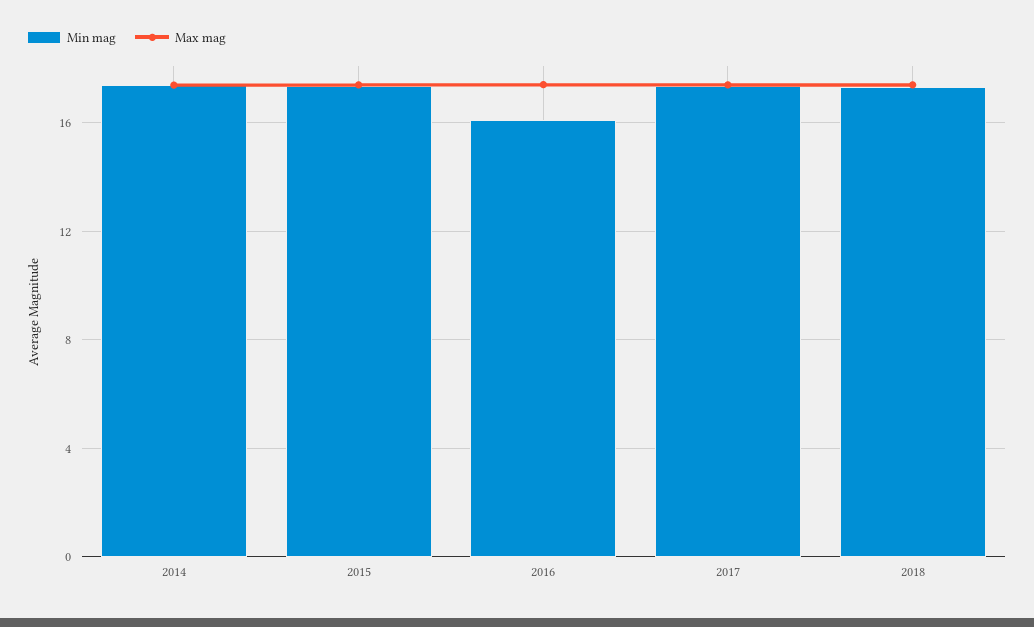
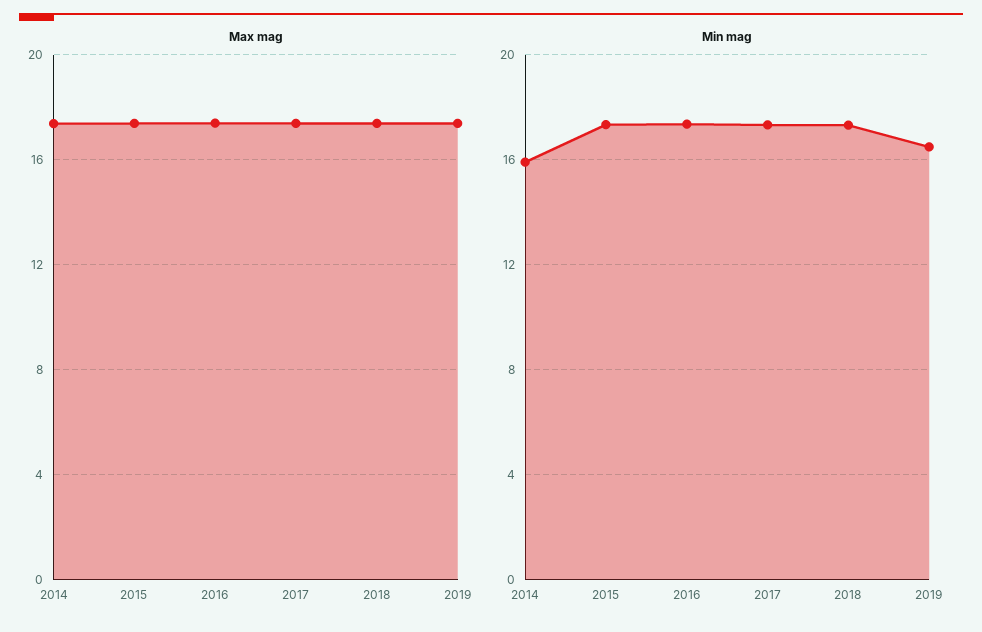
Min mag, 2014: 17.5 -> 16
Min mag, 2016: 16 -> 17.5
Max mag, 2019: none -> 17.5
Min mag, 2019: none -> 16.5

